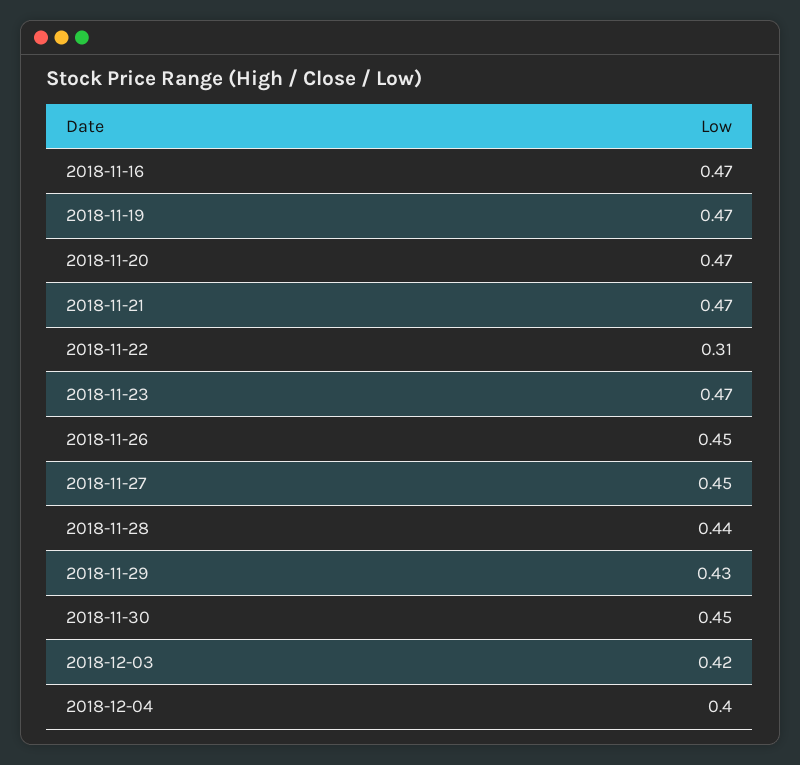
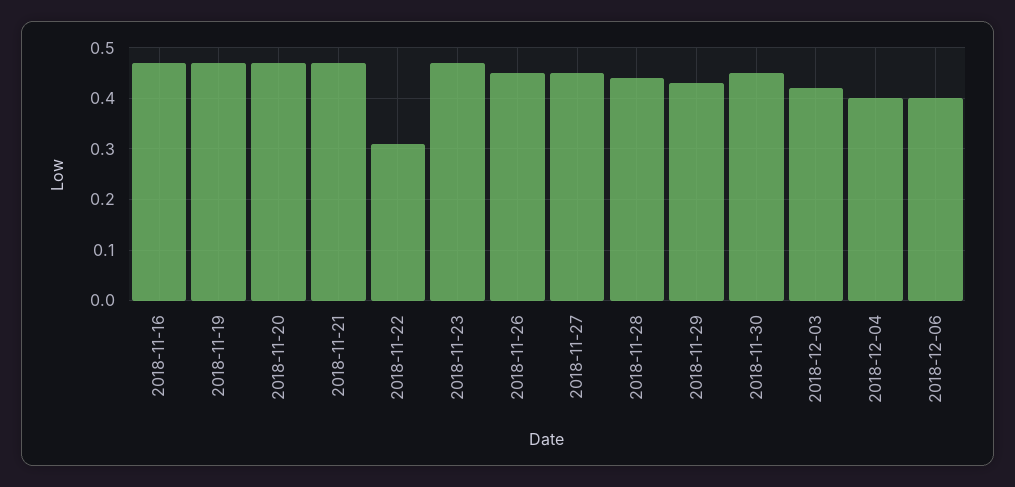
2018-12-06: none -> 0.4

